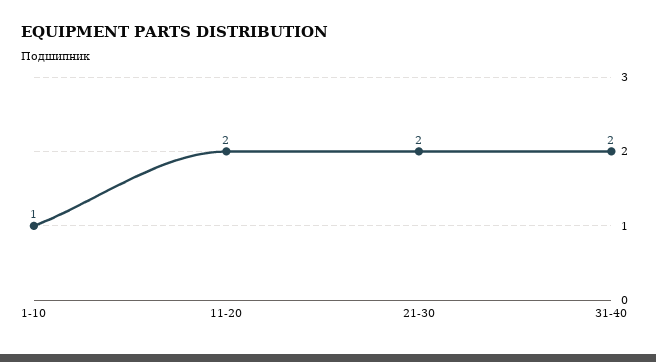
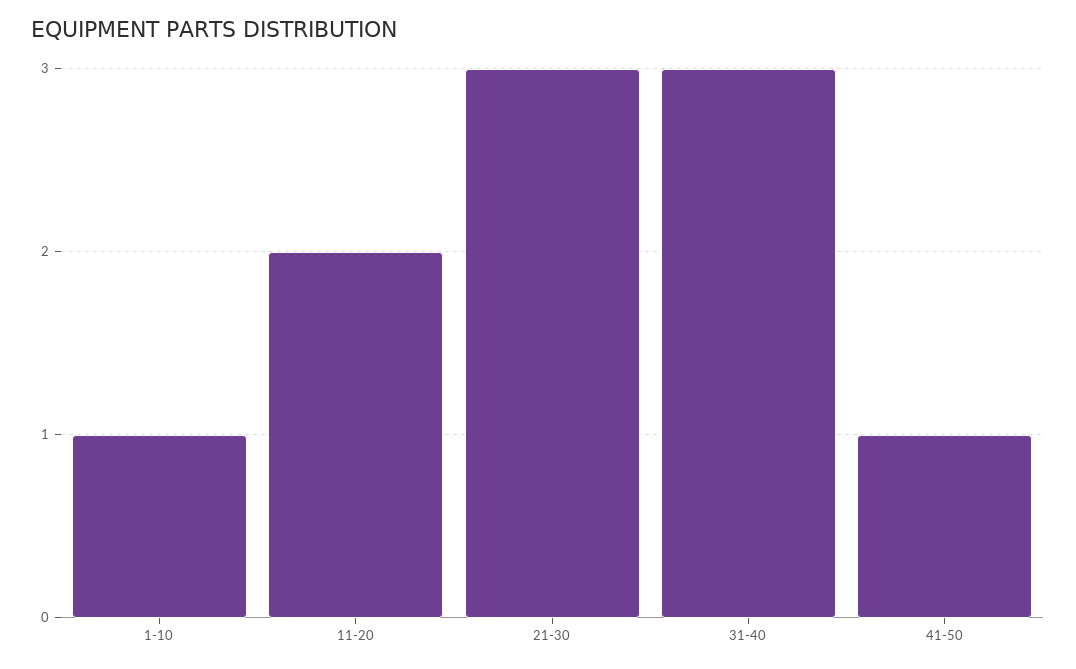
21-30: 2 -> 3
31-40: 2 -> 3
41-50: none -> 1

